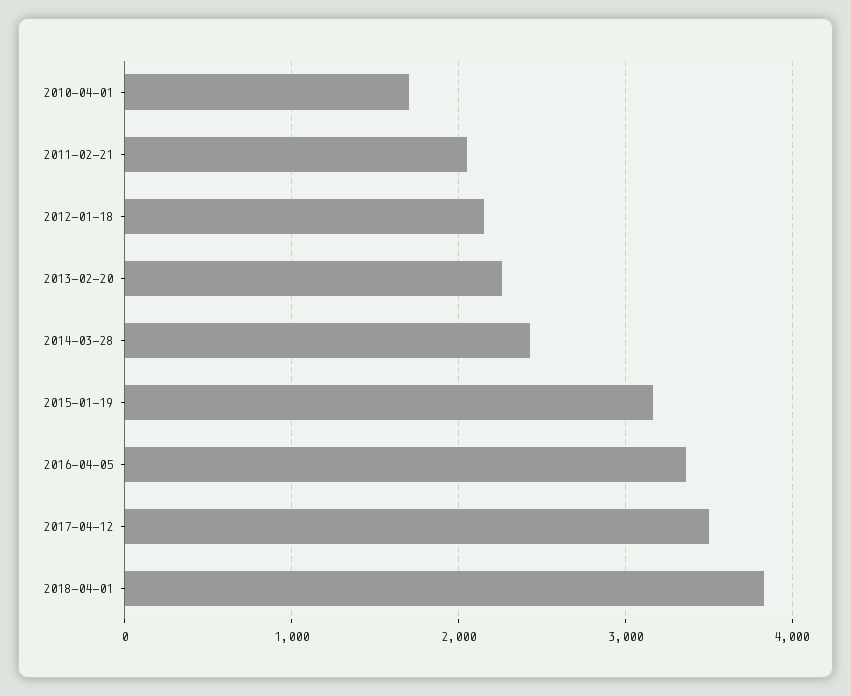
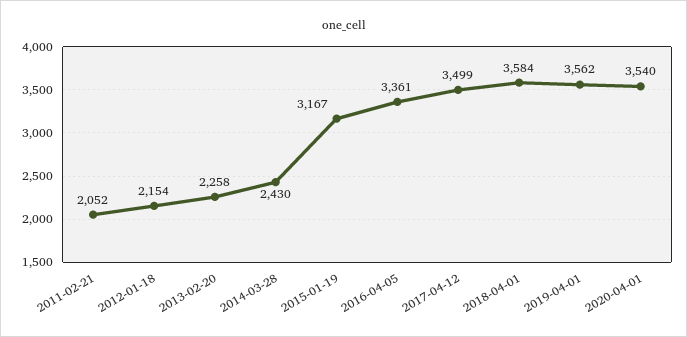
2010-04-01: 1700 -> none
2018-04-01: 3800 -> 3584
2019-04-01: none -> 3562
2020-04-01: none -> 3540

